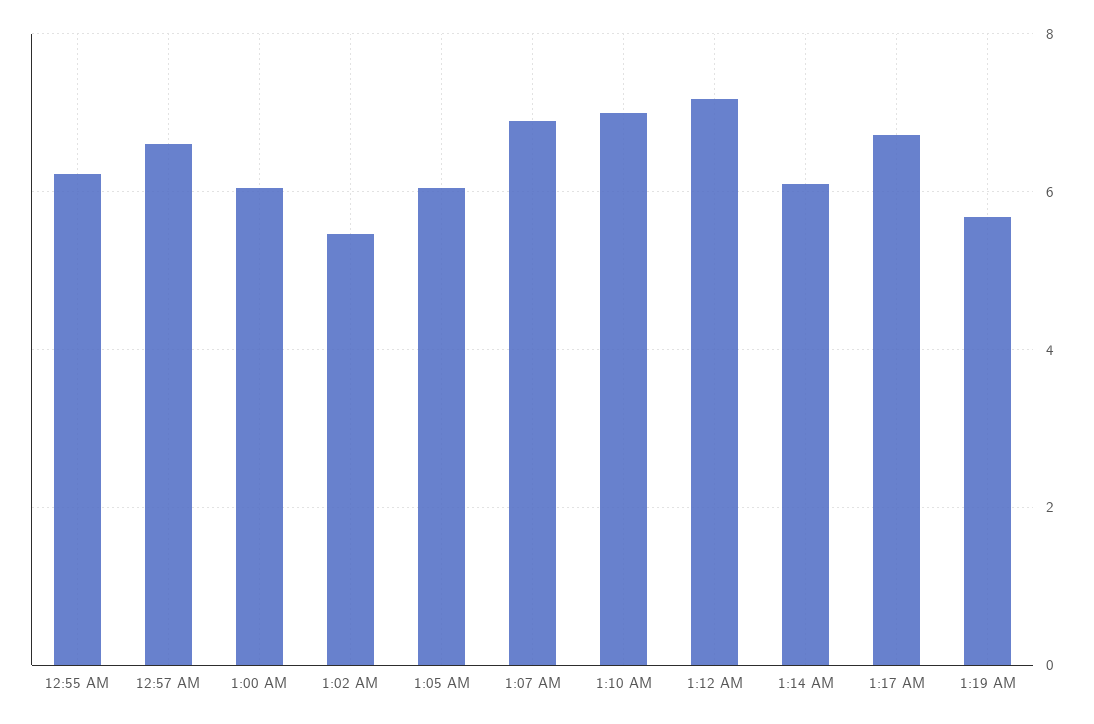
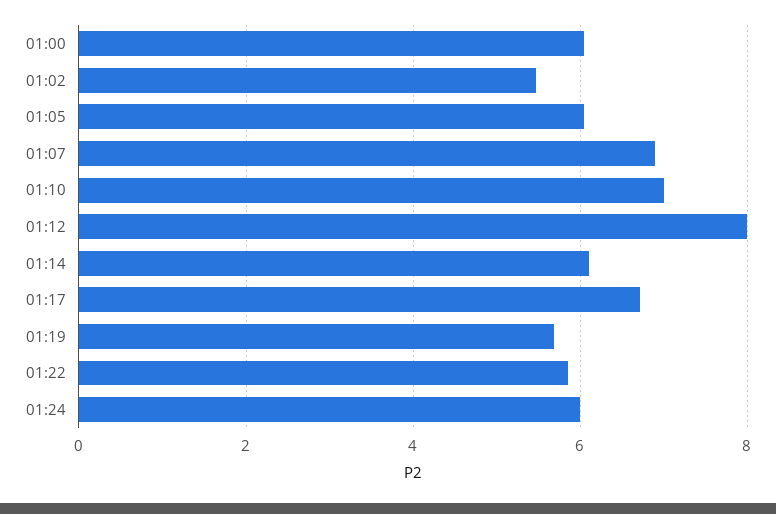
12:55 AM: 6.2 -> none
12:57 AM: 6.6 -> none
1:12 AM: 7.2 -> 8
01:22: none -> 5.8
01:24: none -> 6

